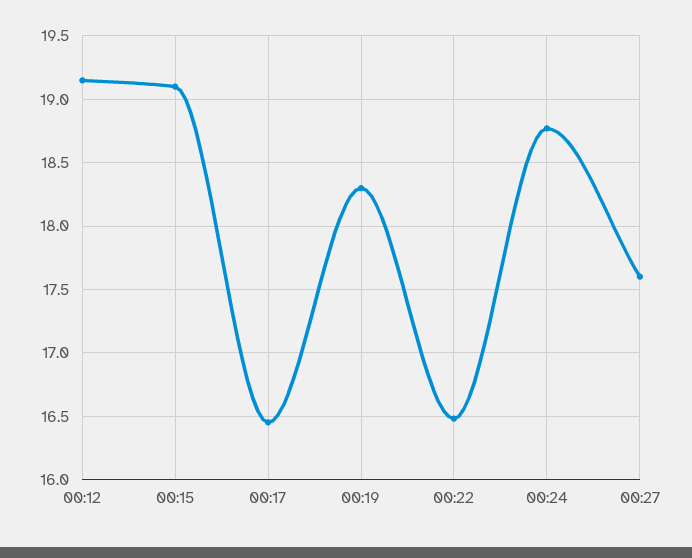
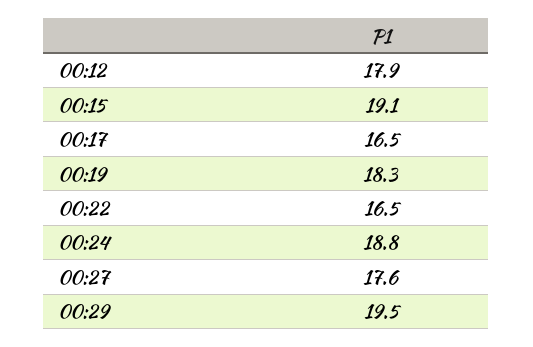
00:12: 19.15 -> 17.9
00:29: none -> 19.5

